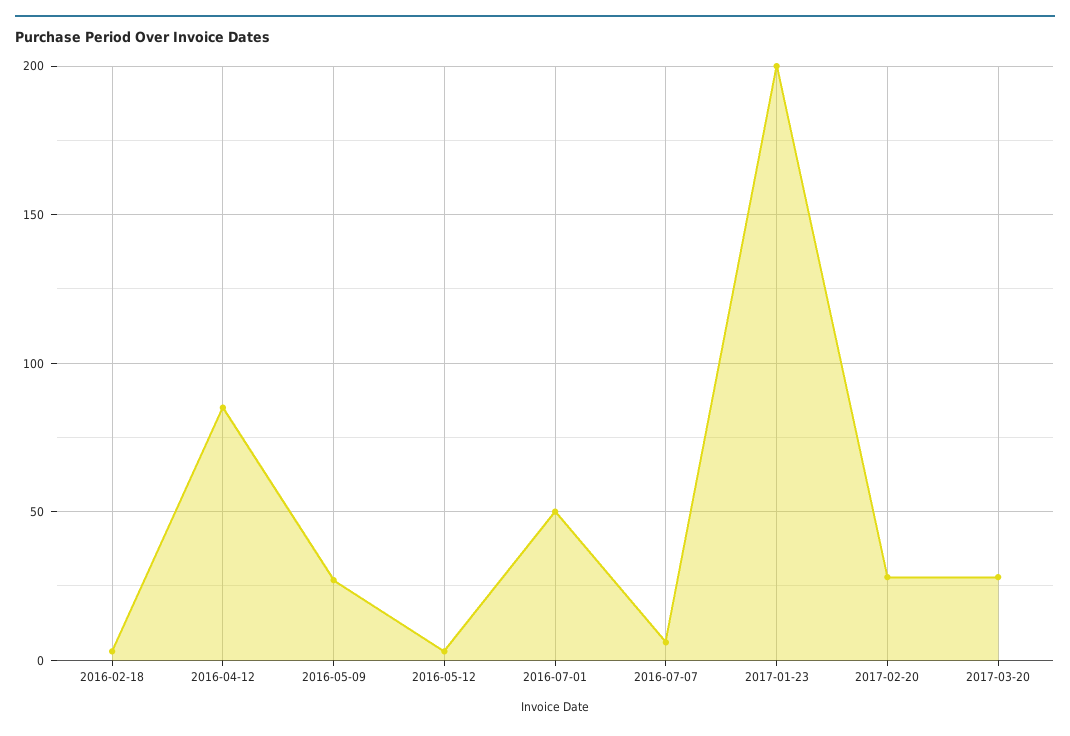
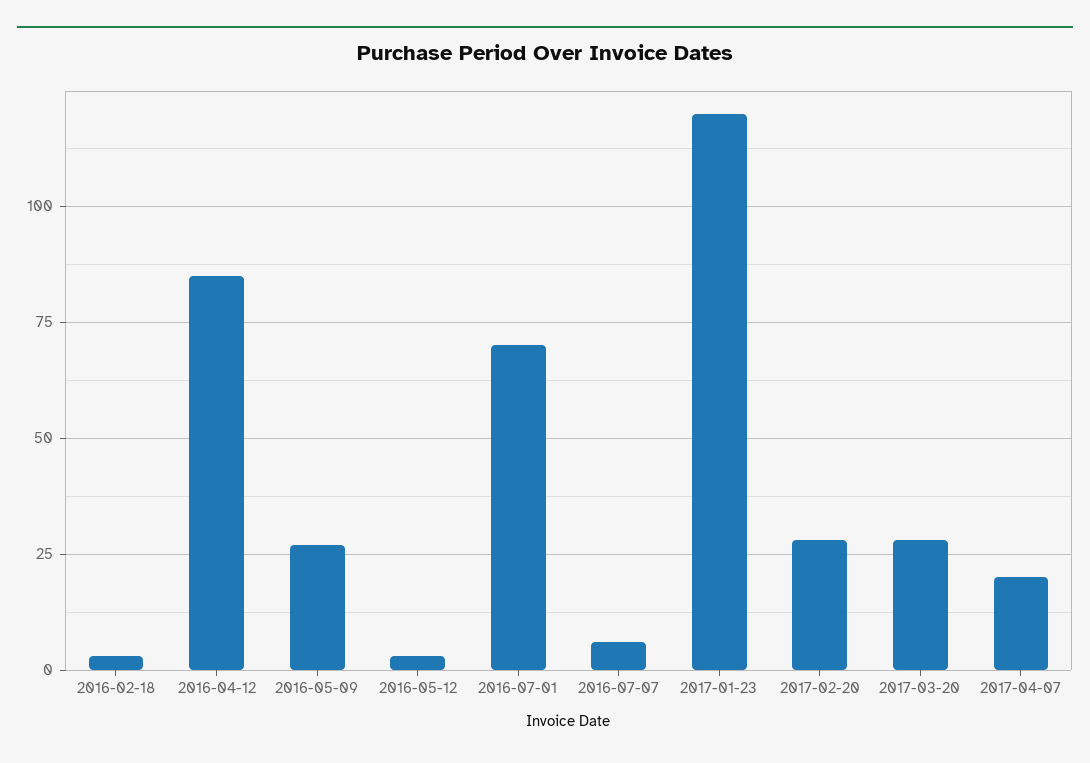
2016-07-01: 50 -> 70
2017-01-23: 200 -> 120
2017-04-07: none -> 20

